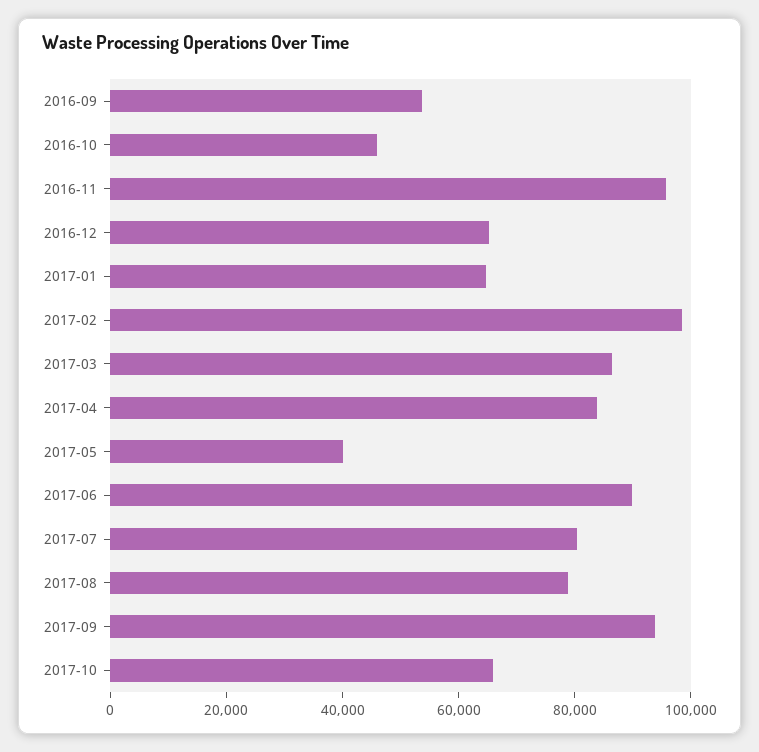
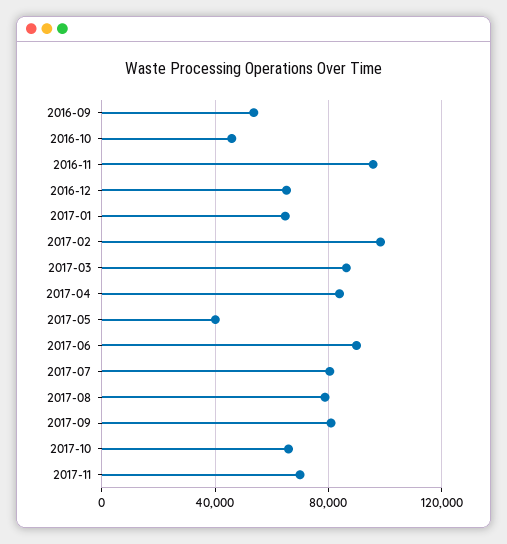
2017-09: 95000 -> 80000
2017-11: none -> 70000

